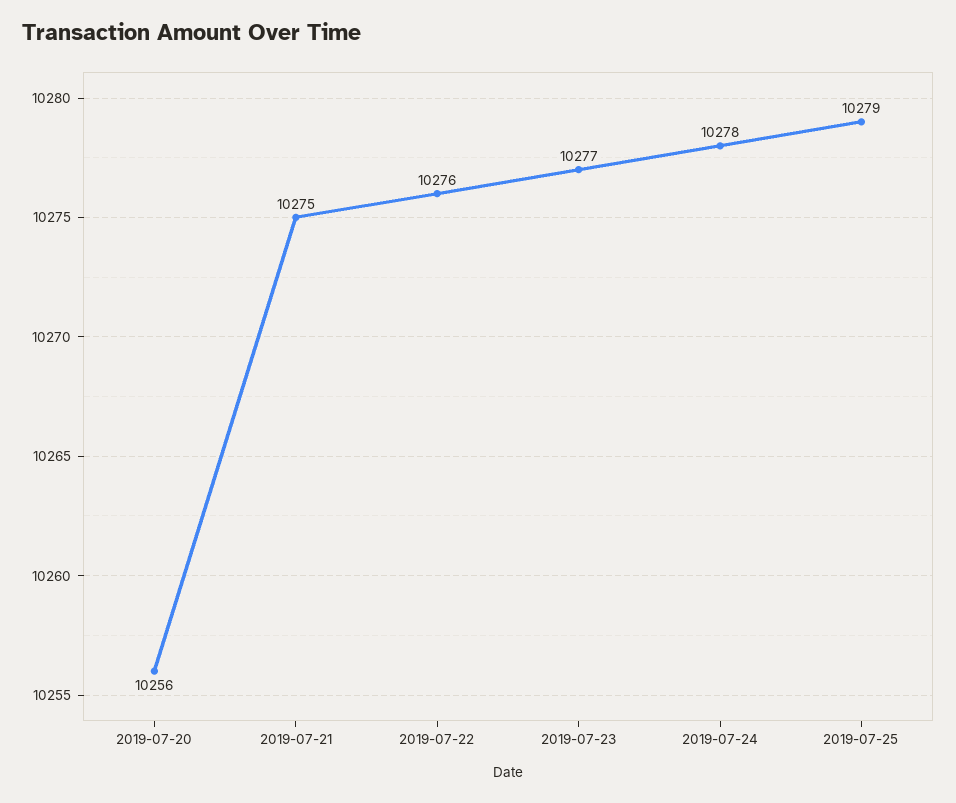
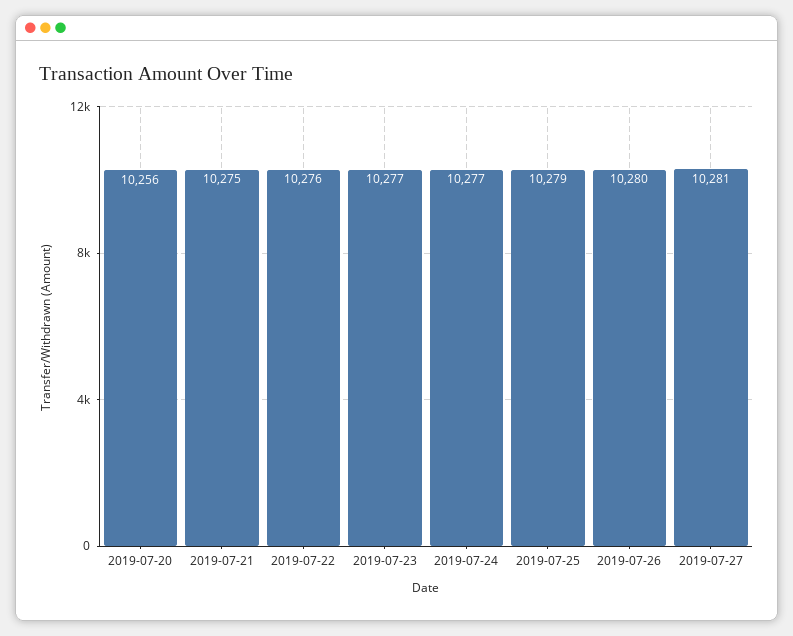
2019-07-24: 10278 -> 10277
2019-07-26: none -> 10280
2019-07-27: none -> 10281

